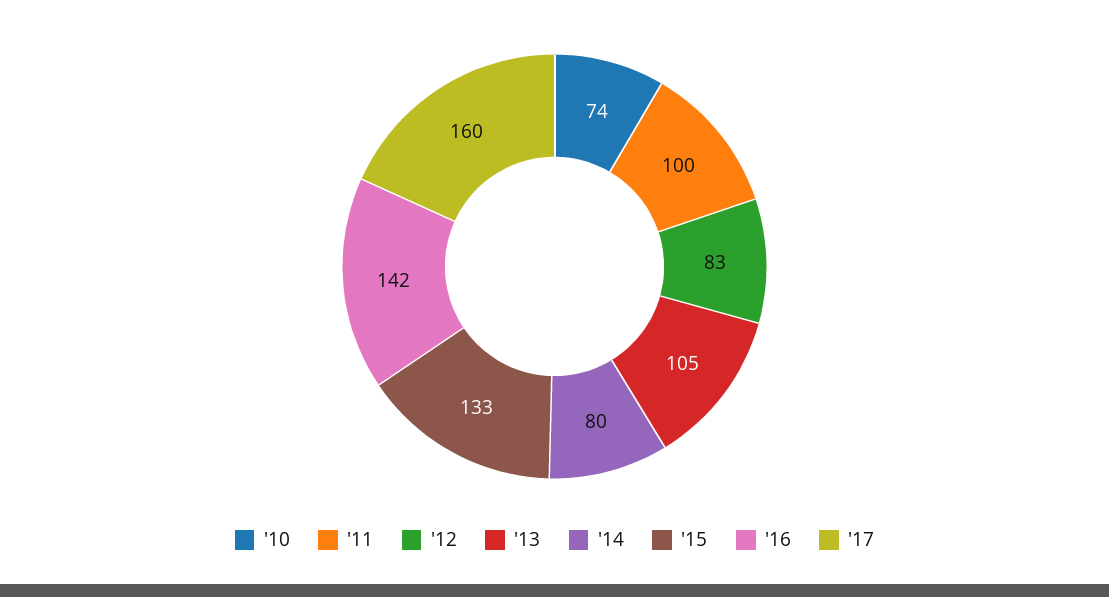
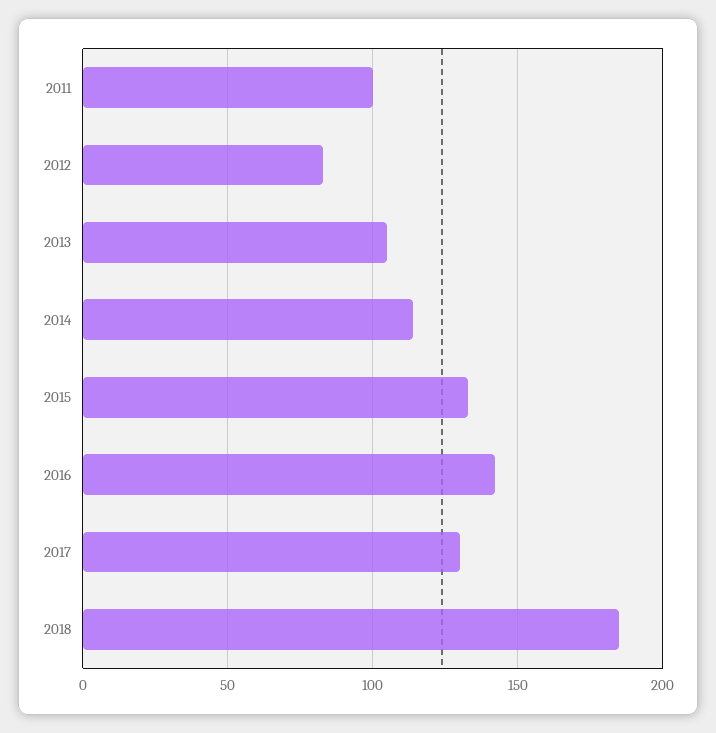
'10: 74 -> none
'14: 80 -> 115
'17: 160 -> 130
2018: none -> 185

